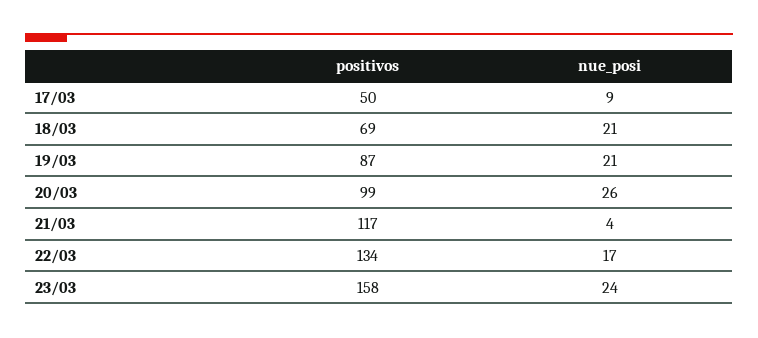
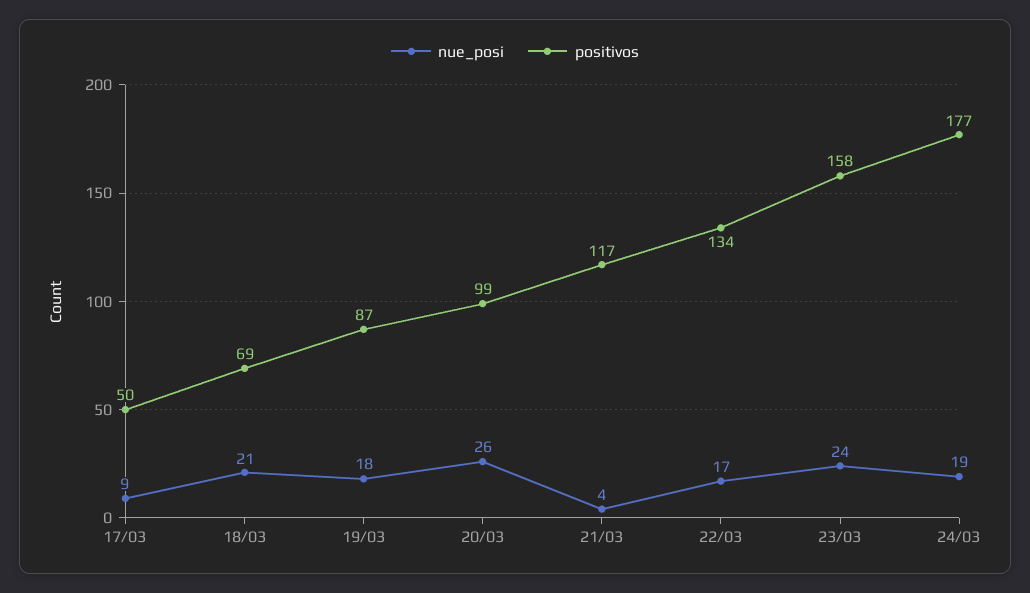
nue_posi, 19/03: 21 -> 18
nue_posi, 24/03: none -> 19
positivos, 24/03: none -> 177

